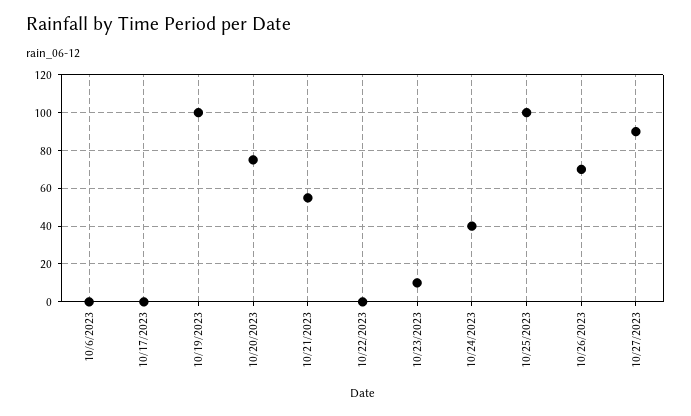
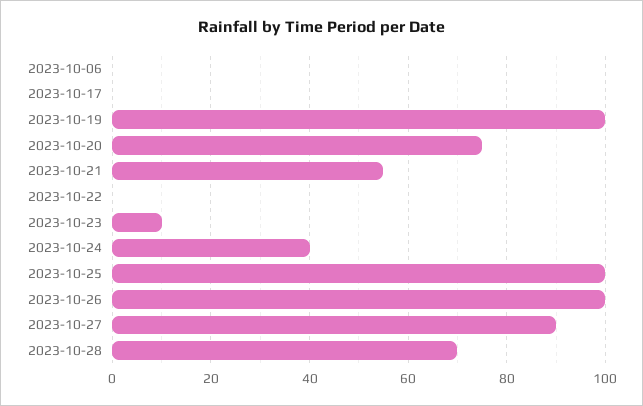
10/26/2023: 70 -> 100
2023-10-28: none -> 70

